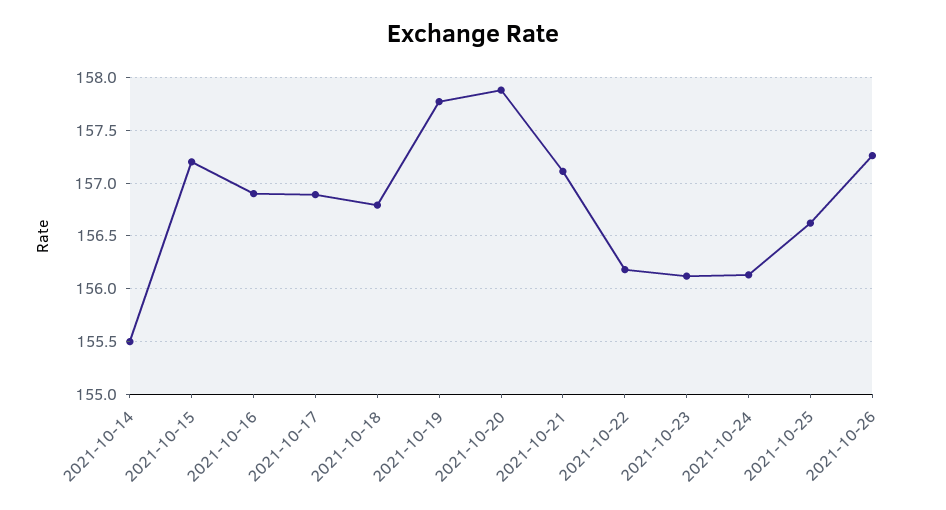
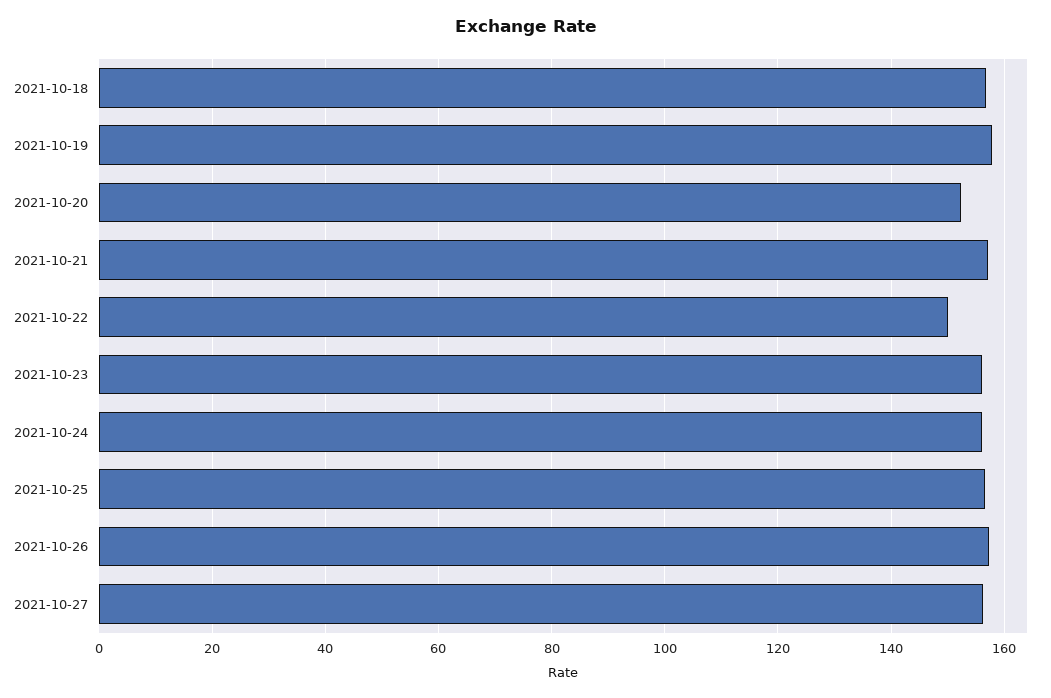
2021-10-14: 155.5 -> none
2021-10-15: 157.2 -> none
2021-10-16: 156.9 -> none
2021-10-17: 156.9 -> none
2021-10-20: 157.9 -> 152
2021-10-22: 156.2 -> 150
2021-10-27: none -> 156

